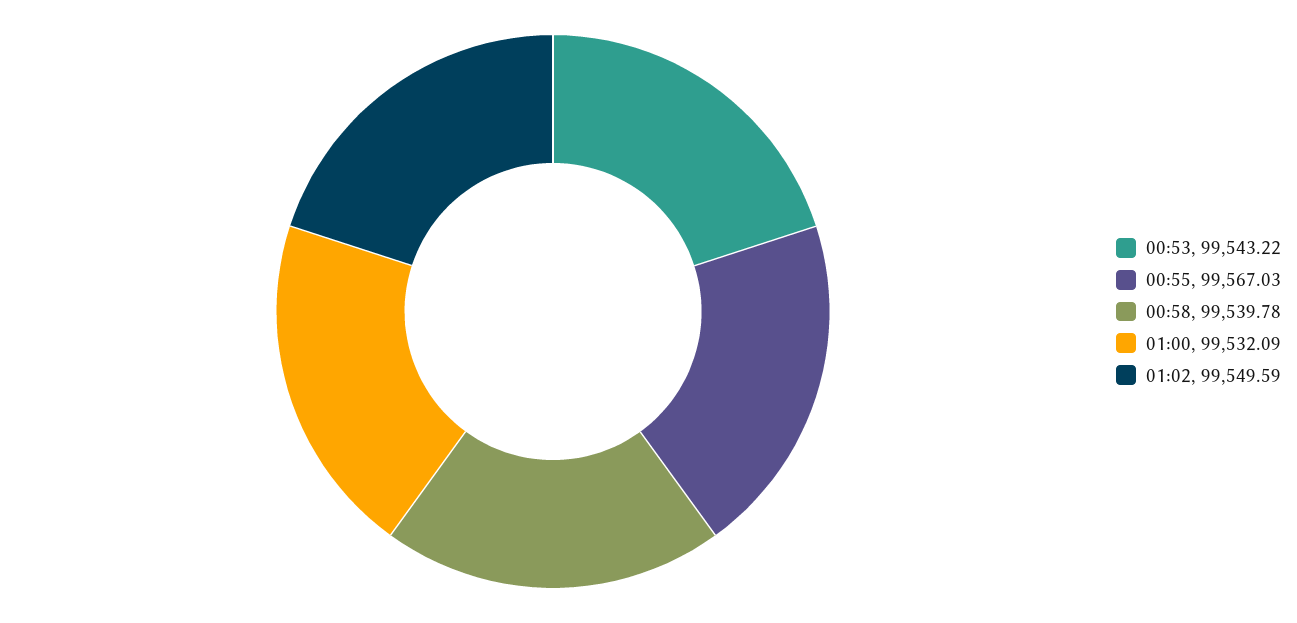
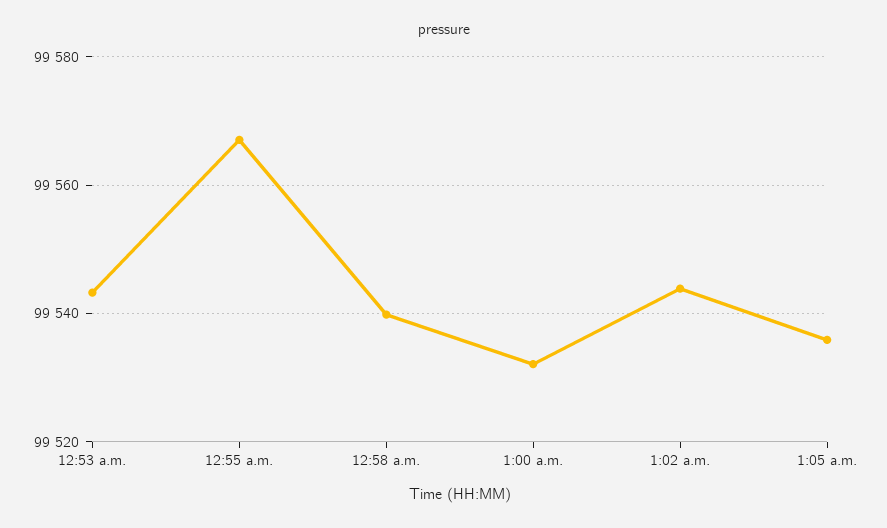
01:02: 99549.59 -> 99544
1:05 a.m.: none -> 99536

